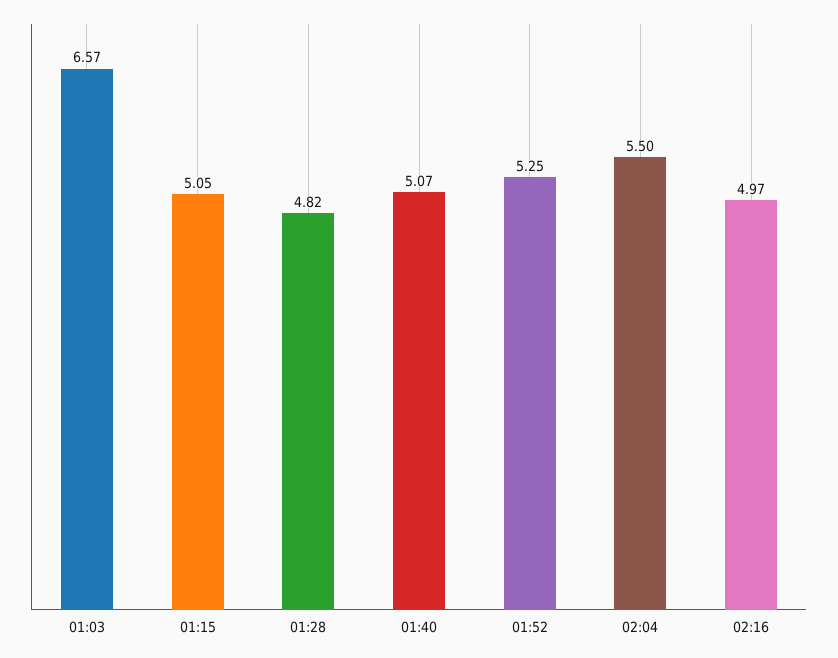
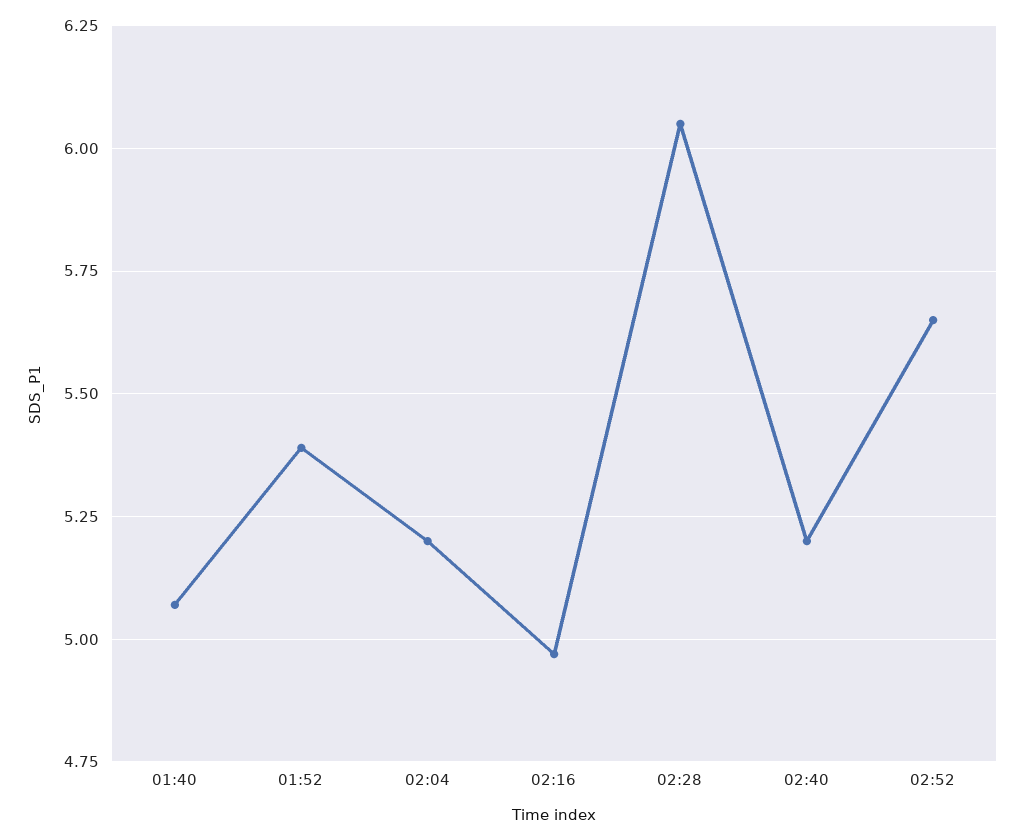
01:03: 6.57 -> none
01:15: 5.05 -> none
01:28: 4.82 -> none
01:52: 5.25 -> 5.4
02:04: 5.5 -> 5.2
02:28: none -> 6.05
02:40: none -> 5.2
02:52: none -> 5.65

